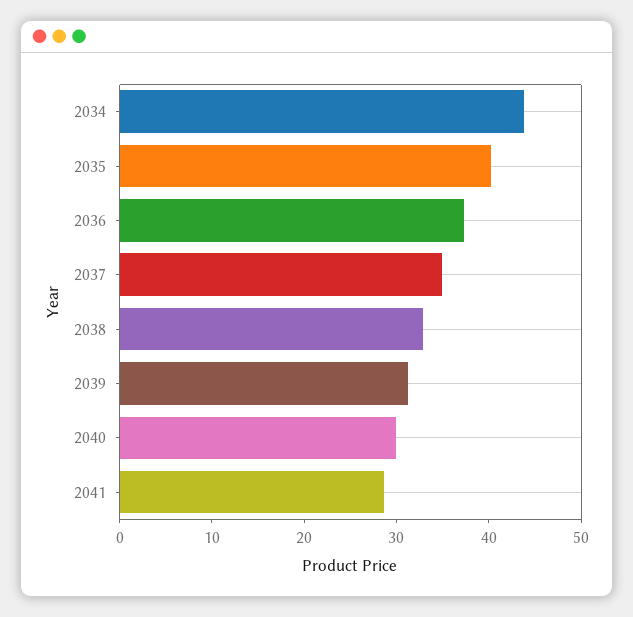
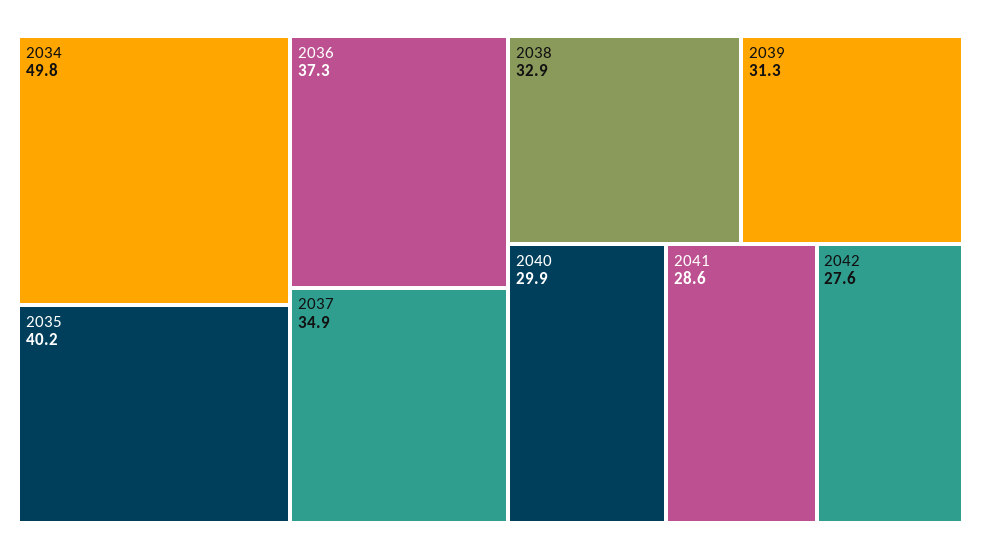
2034: 44 -> 49.8
2042: none -> 27.6

